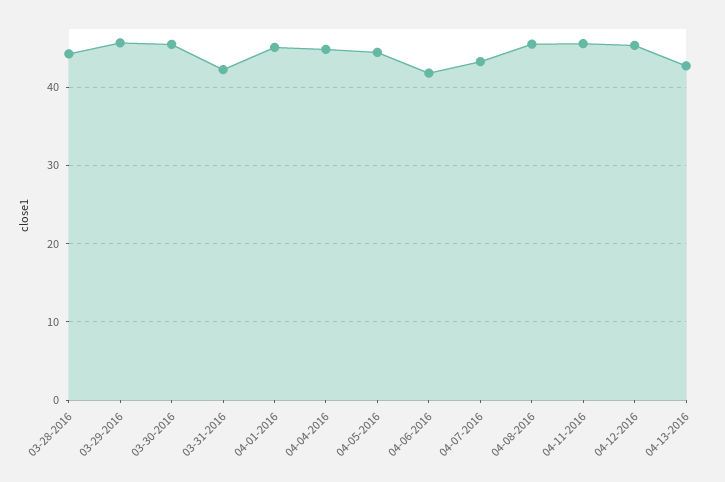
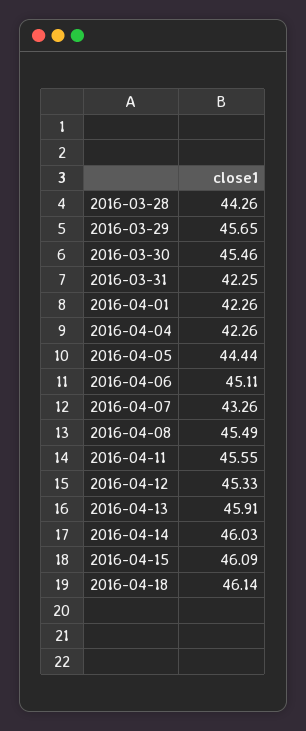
04-01-2016: 45 -> 42.26
04-04-2016: 45 -> 42.26
04-06-2016: 42 -> 45.11
04-13-2016: 43 -> 45.91
2016-04-14: none -> 46.03
2016-04-15: none -> 46.09
2016-04-18: none -> 46.14

